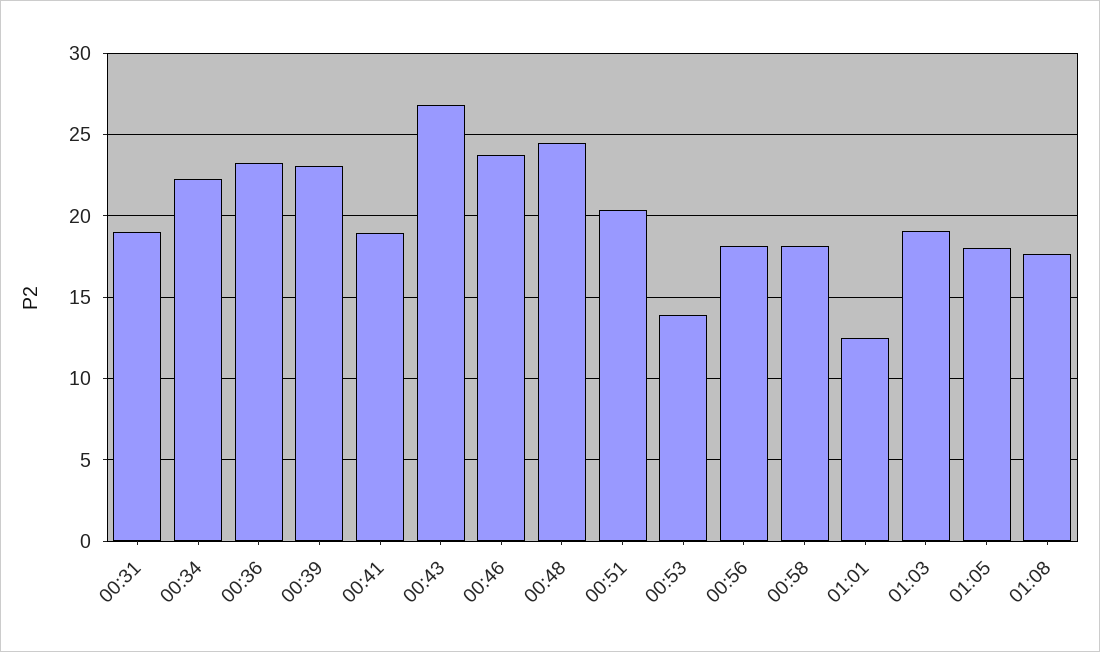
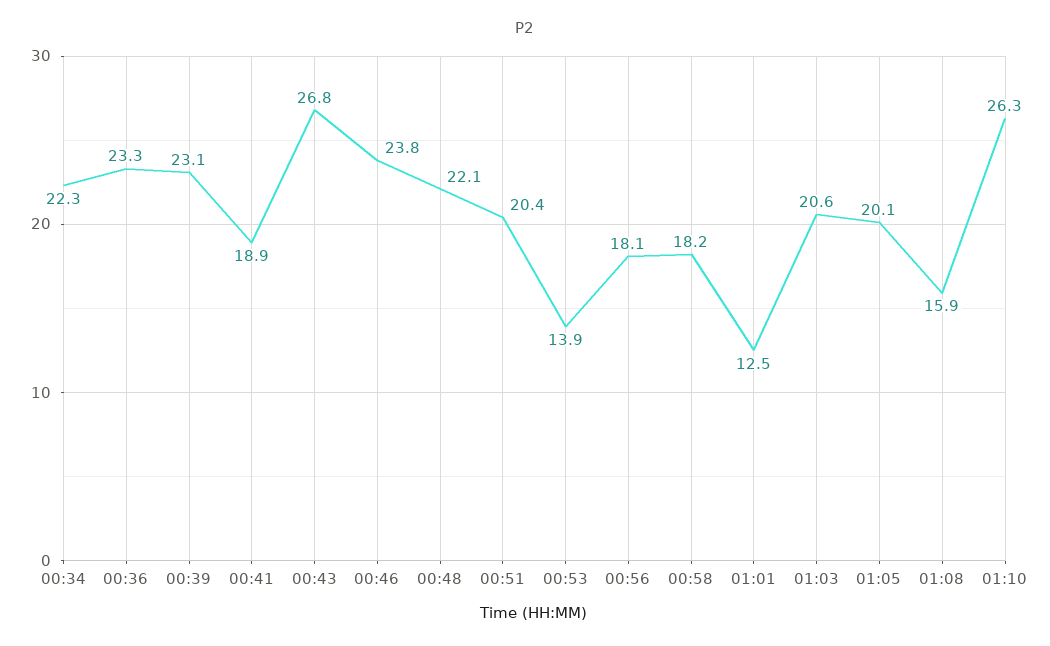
00:31: 19 -> none
00:48: 24.5 -> 22.1
01:03: 19 -> 20.6
01:05: 18 -> 20.1
01:08: 17.5 -> 15.9
01:10: none -> 26.3

